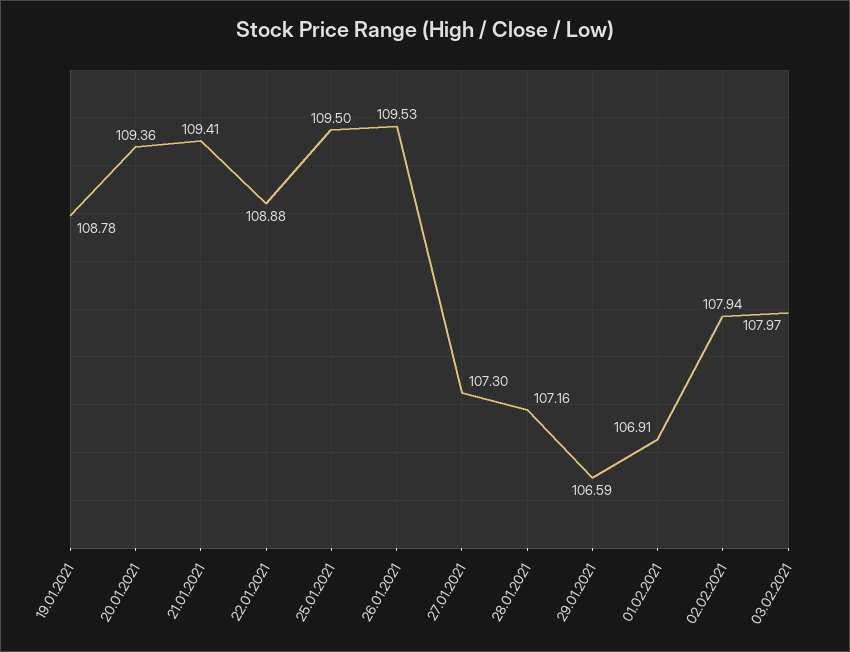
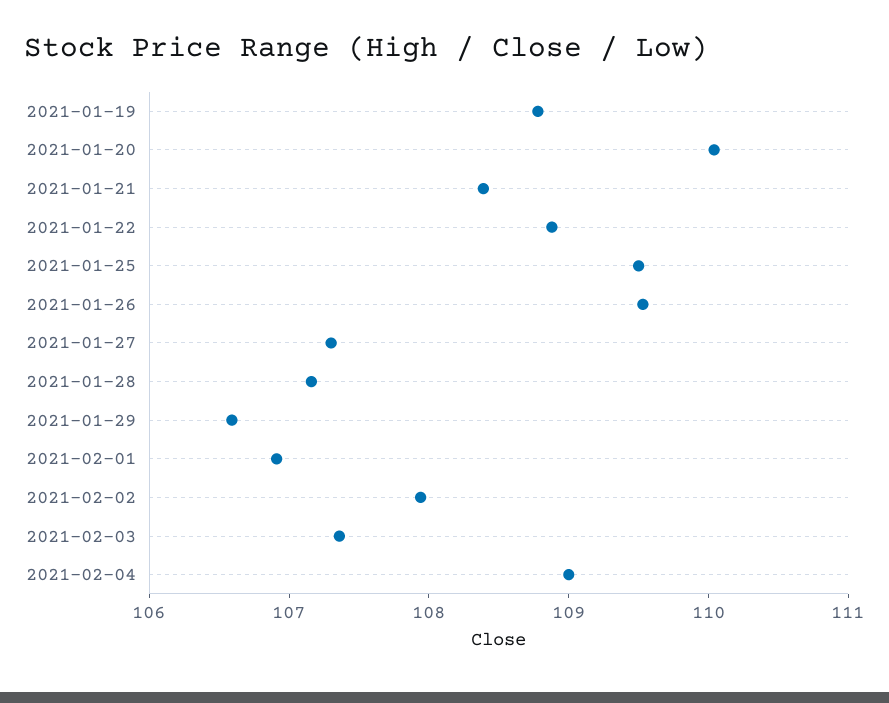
20.01.2021: 109.36 -> 110
21.01.2021: 109.41 -> 108.4
03.02.2021: 107.97 -> 107.4
2021-02-04: none -> 109

